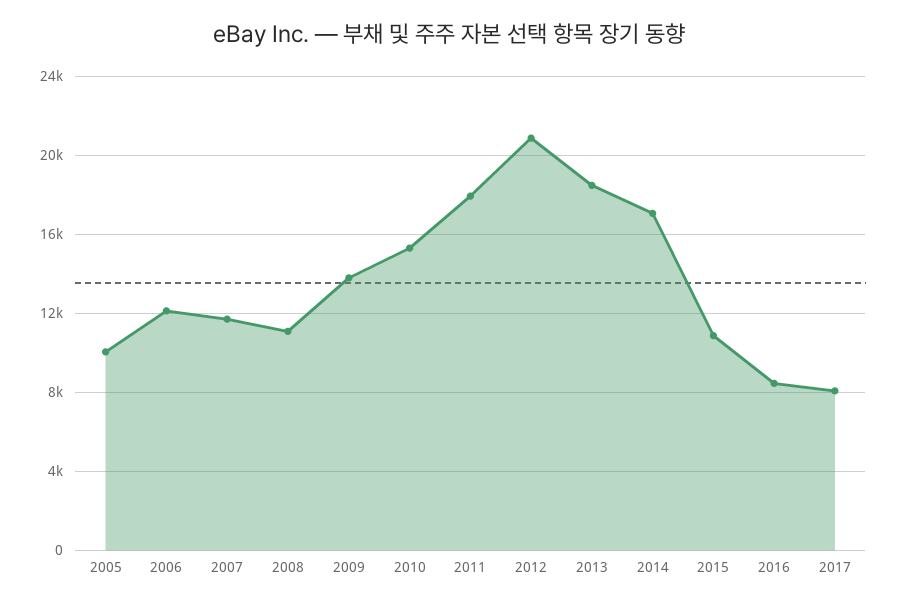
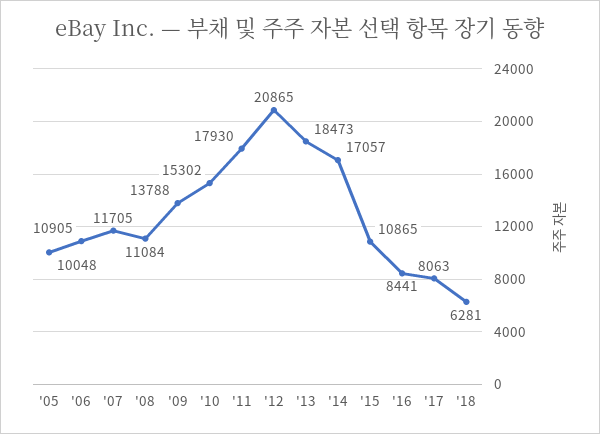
2006: 12000 -> 10905
'18: none -> 6281

